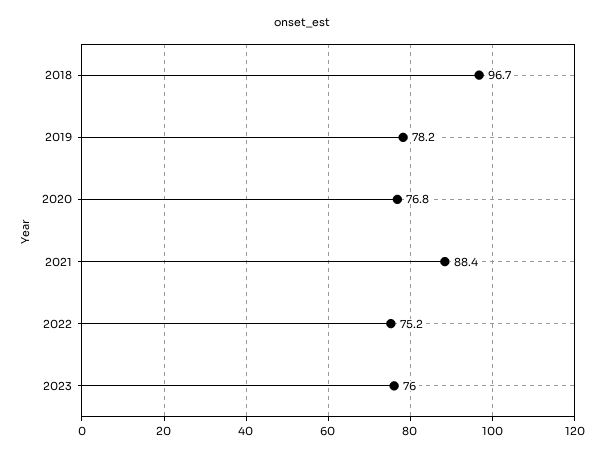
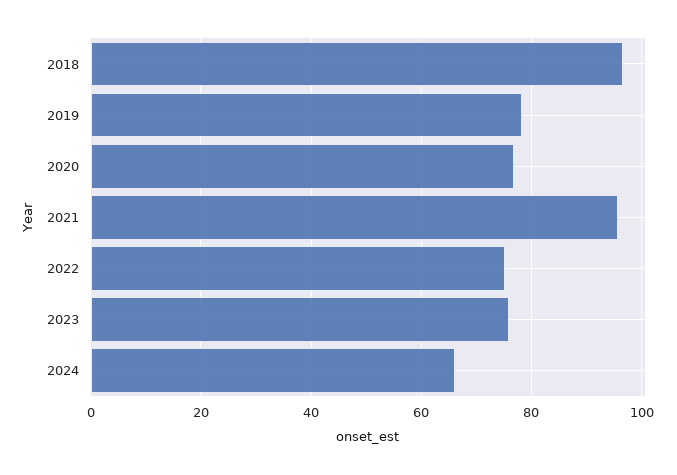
2021: 88.4 -> 96
2024: none -> 66

